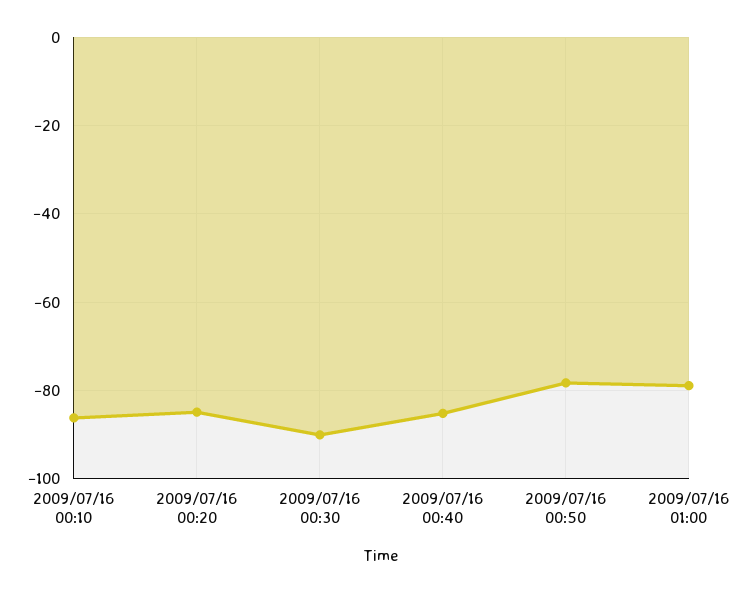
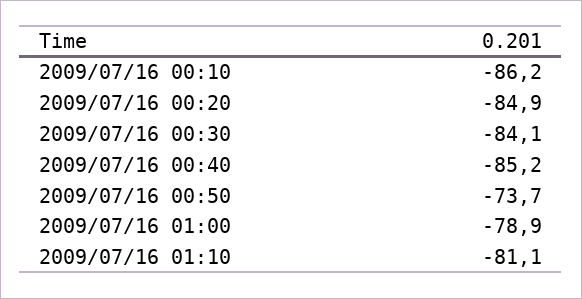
2009/07/16 00:30: -90 -> -84.1
2009/07/16 00:50: -78 -> -73.7
2009/07/16 01:10: none -> -81.1

